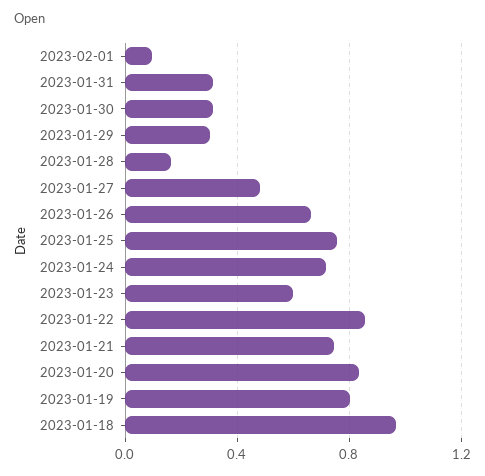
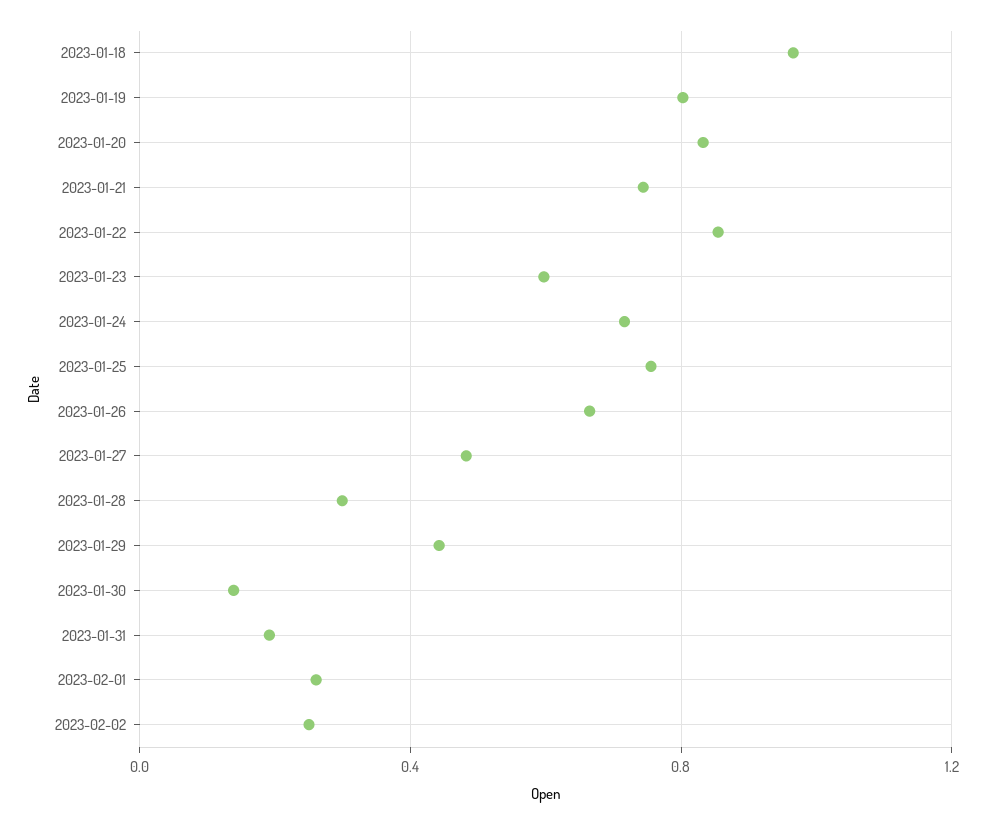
2023-02-01: 0.1 -> 0.25
2023-01-31: 0.3 -> 0.2
2023-01-30: 0.3 -> 0.15
2023-01-29: 0.3 -> 0.45
2023-01-28: 0.15 -> 0.3
2023-02-02: none -> 0.25

